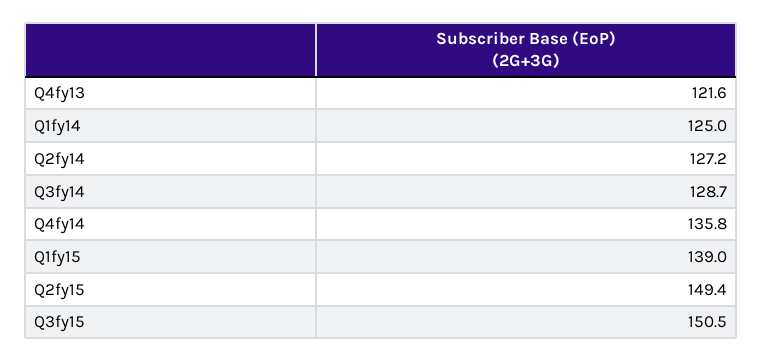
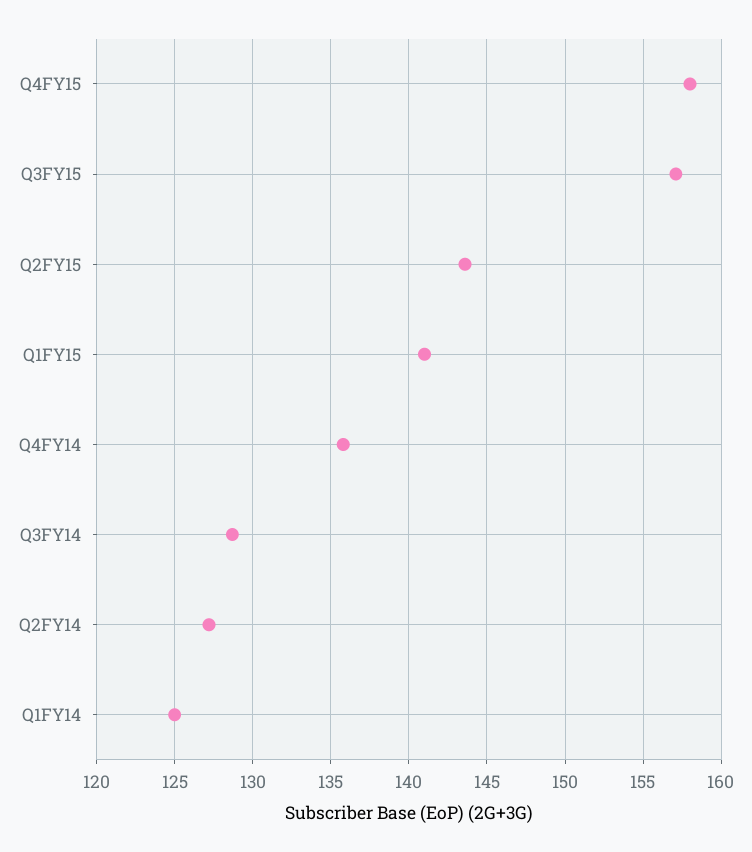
Q4fy13: 121.6 -> none
Q1fy15: 139 -> 141
Q2fy15: 149.4 -> 143.5
Q3fy15: 150.5 -> 157
Q4FY15: none -> 158

